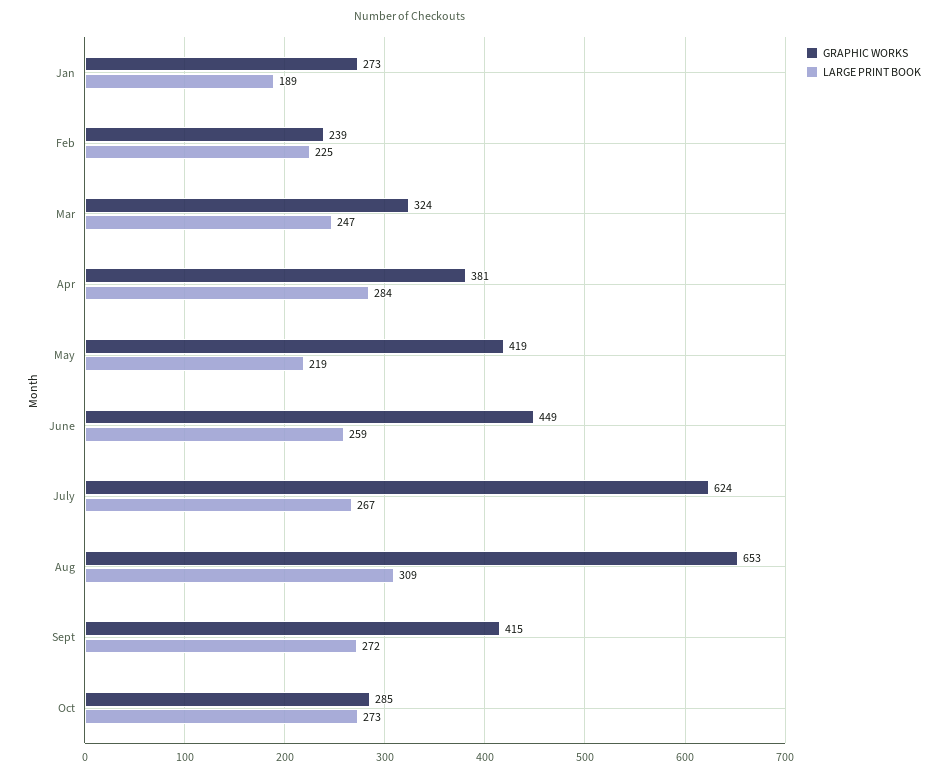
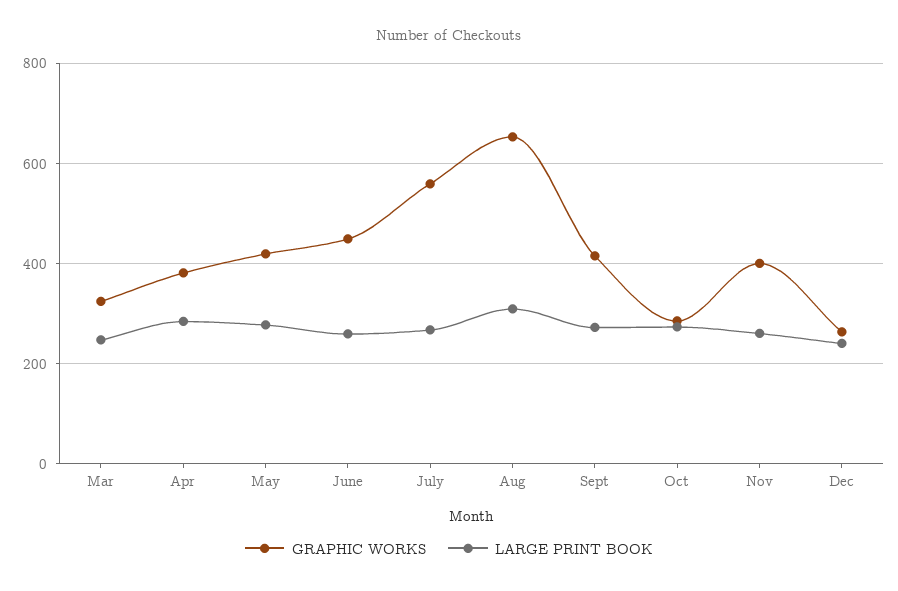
GRAPHIC WORKS, Jan: 273 -> none
LARGE PRINT BOOK, Jan: 189 -> none
GRAPHIC WORKS, Feb: 239 -> none
LARGE PRINT BOOK, Feb: 225 -> none
LARGE PRINT BOOK, May: 219 -> 280
GRAPHIC WORKS, July: 624 -> 560
GRAPHIC WORKS, Nov: none -> 400
LARGE PRINT BOOK, Nov: none -> 260
GRAPHIC WORKS, Dec: none -> 260
LARGE PRINT BOOK, Dec: none -> 240

